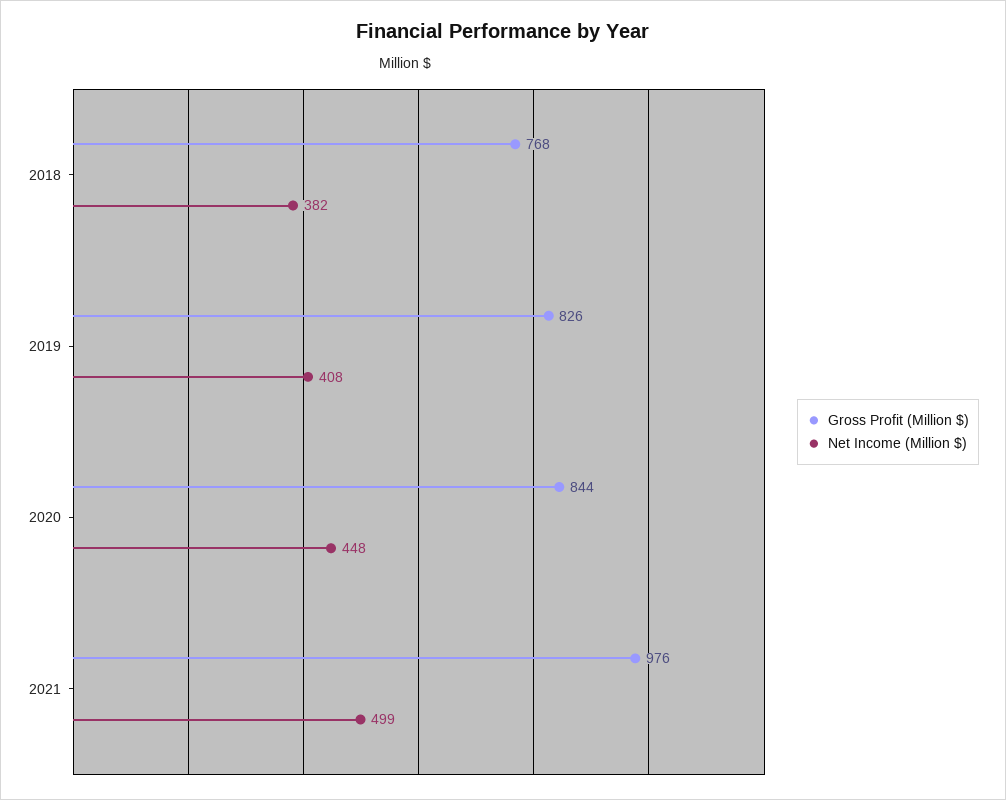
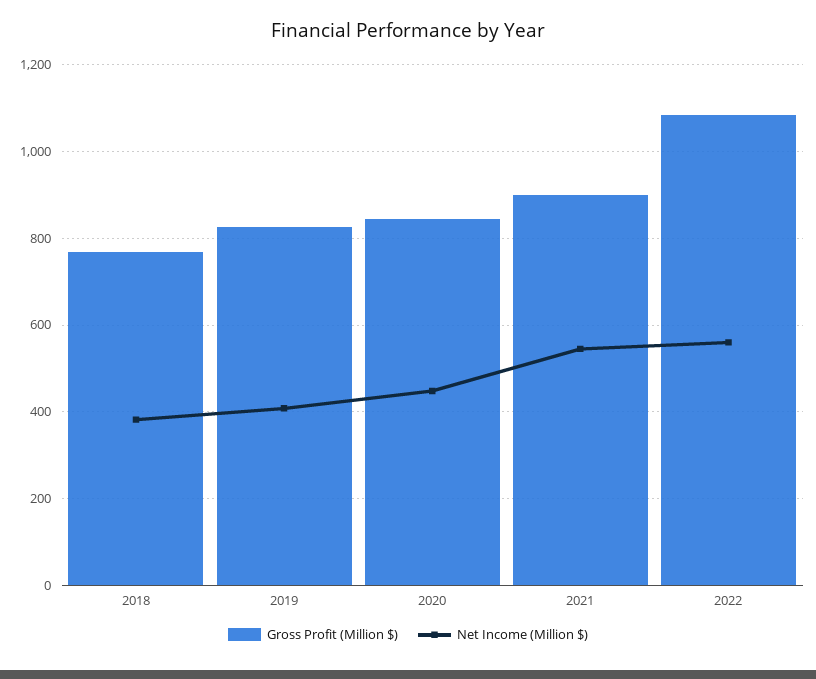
Gross Profit (Million $), 2021: 976 -> 900
Net Income (Million $), 2021: 499 -> 540
Gross Profit (Million $), 2022: none -> 1080
Net Income (Million $), 2022: none -> 560

